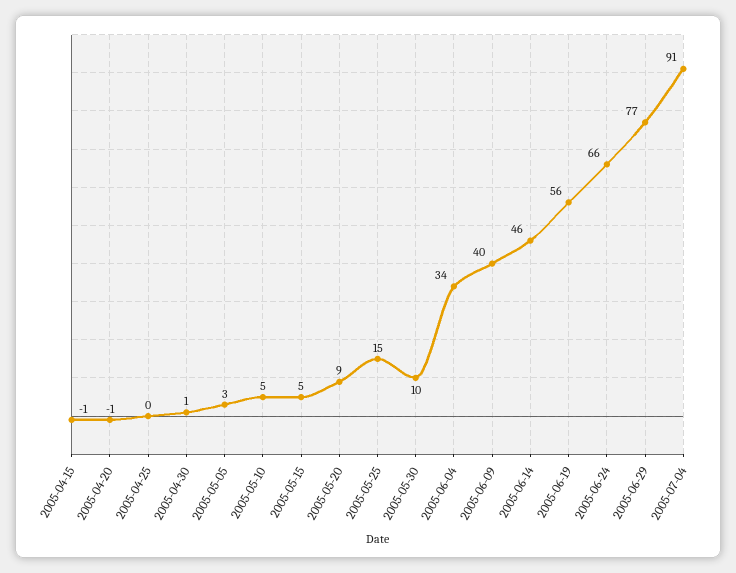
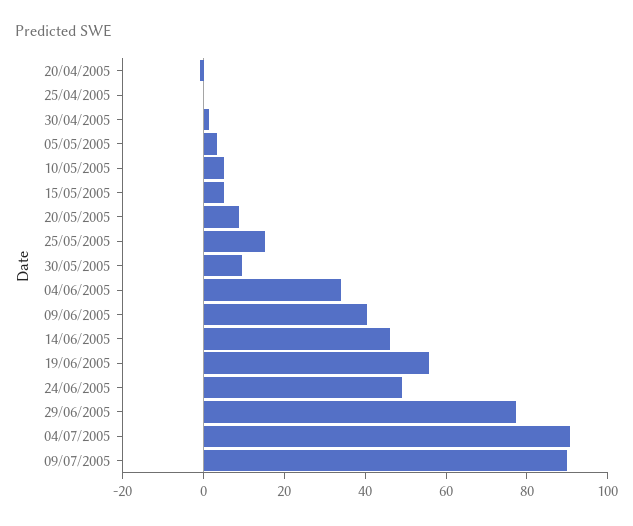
2005-04-15: -1 -> none
2005-06-24: 66 -> 50
09/07/2005: none -> 90

